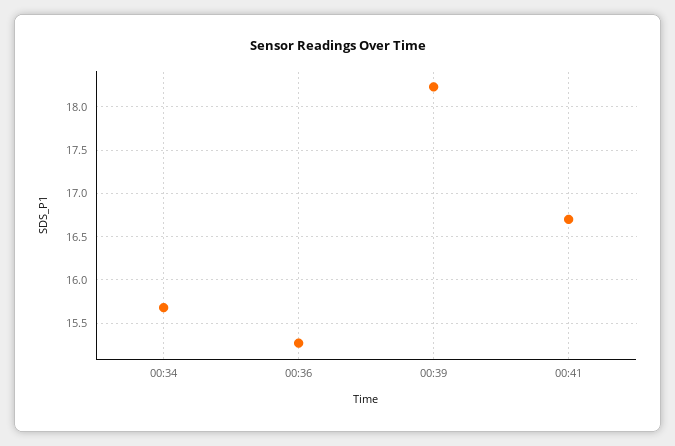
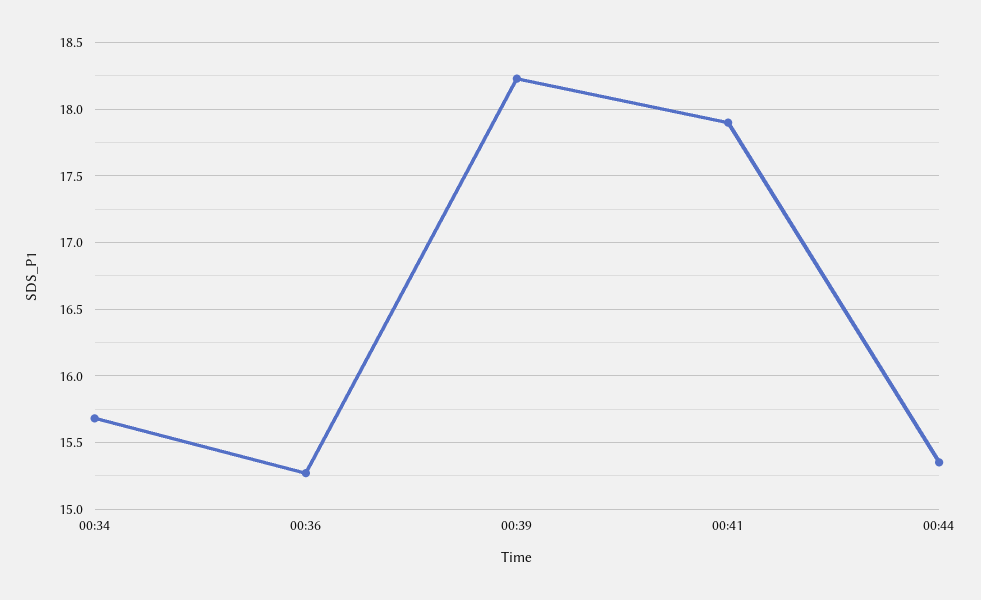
00:41: 16.7 -> 17.9
00:44: none -> 15.35

